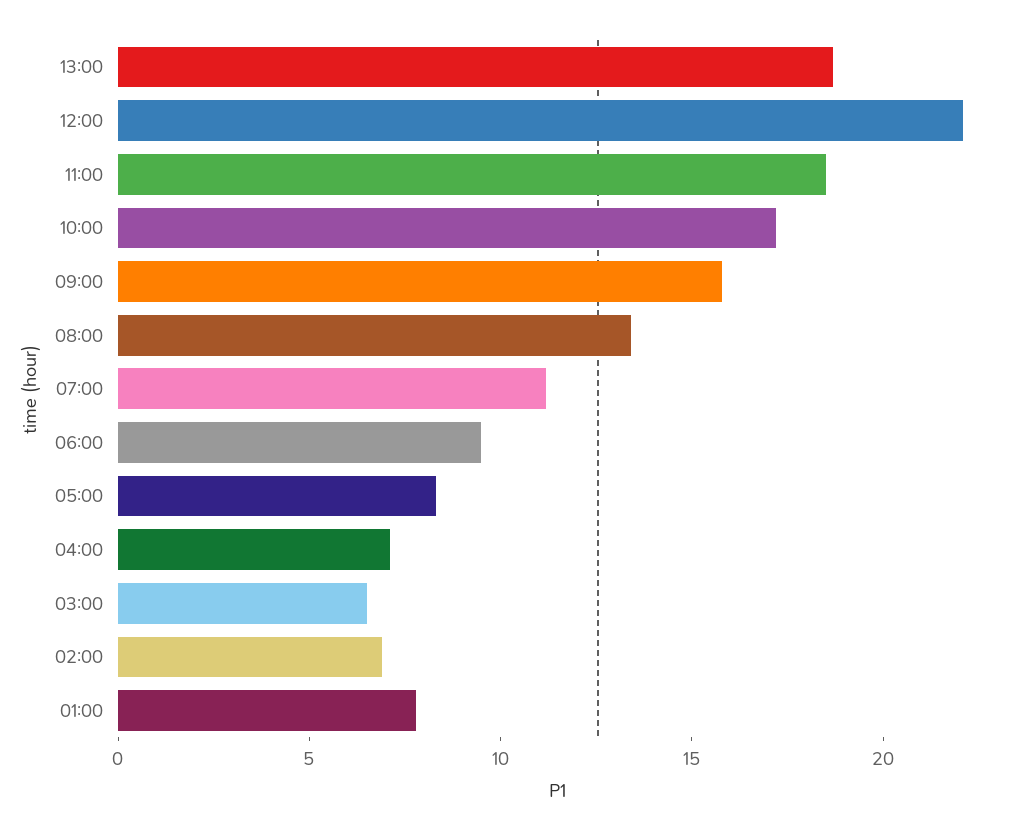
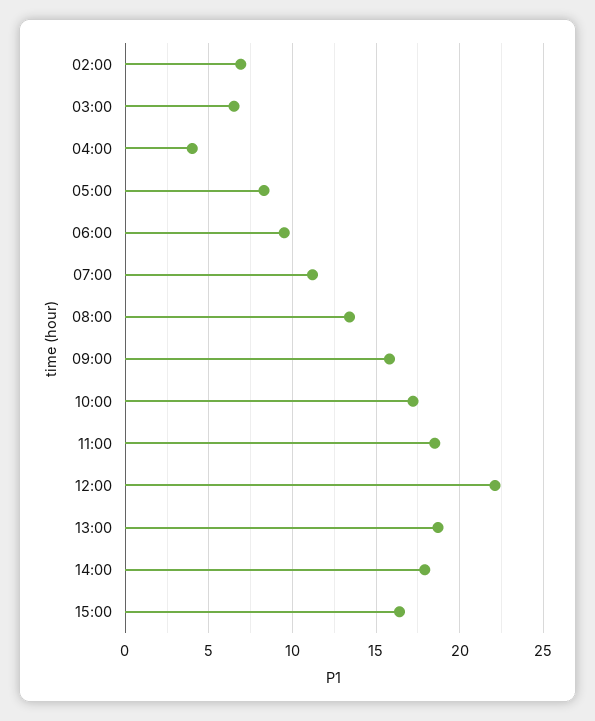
04:00: 7 -> 4
01:00: 8 -> none
14:00: none -> 18
15:00: none -> 16.5

